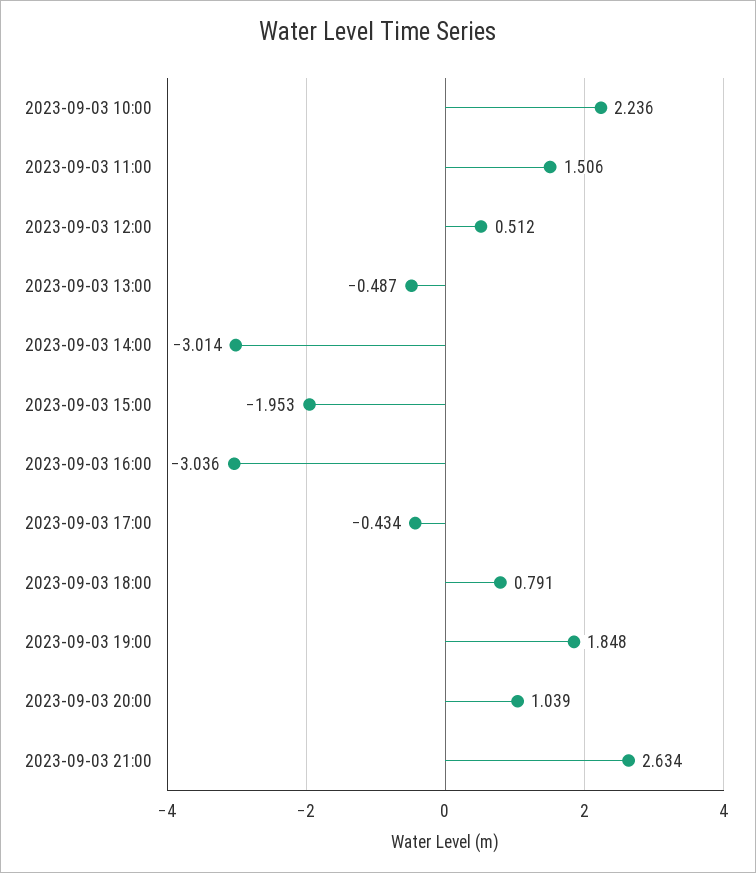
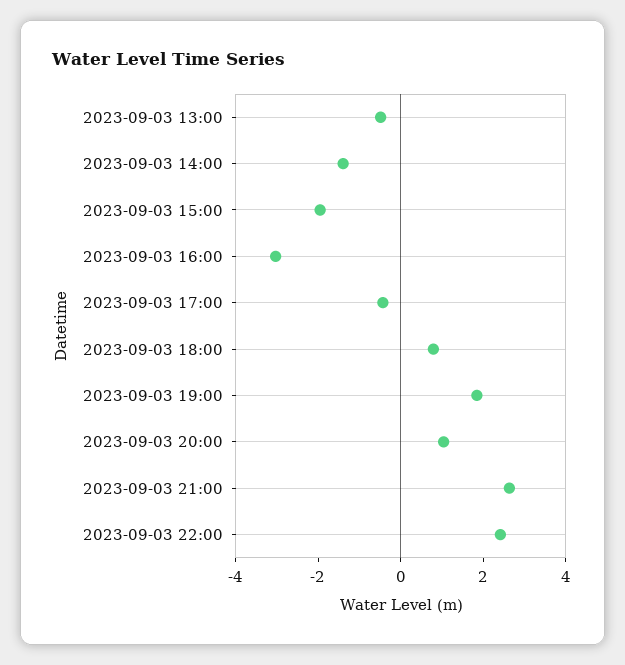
2023-09-03 10:00: 2.236 -> none
2023-09-03 11:00: 1.506 -> none
2023-09-03 12:00: 0.512 -> none
2023-09-03 14:00: -3.014 -> -1.5
2023-09-03 22:00: none -> 2.5

